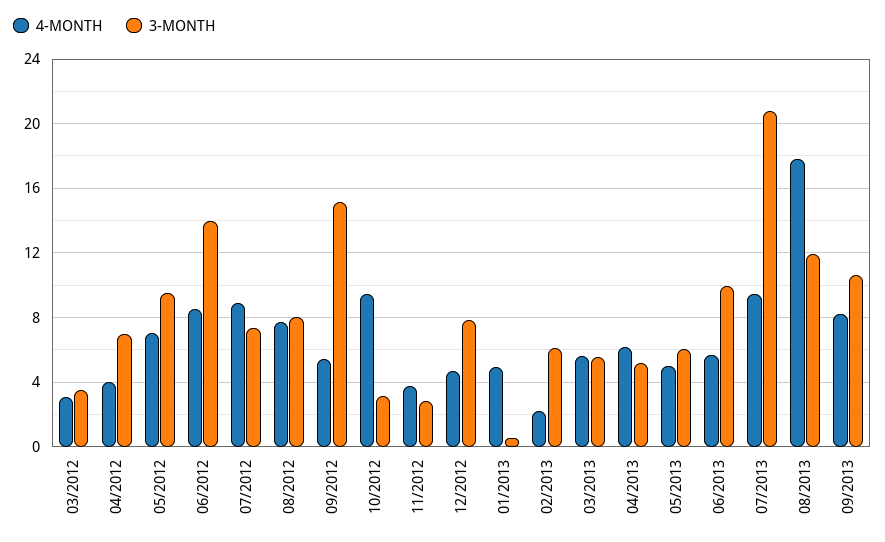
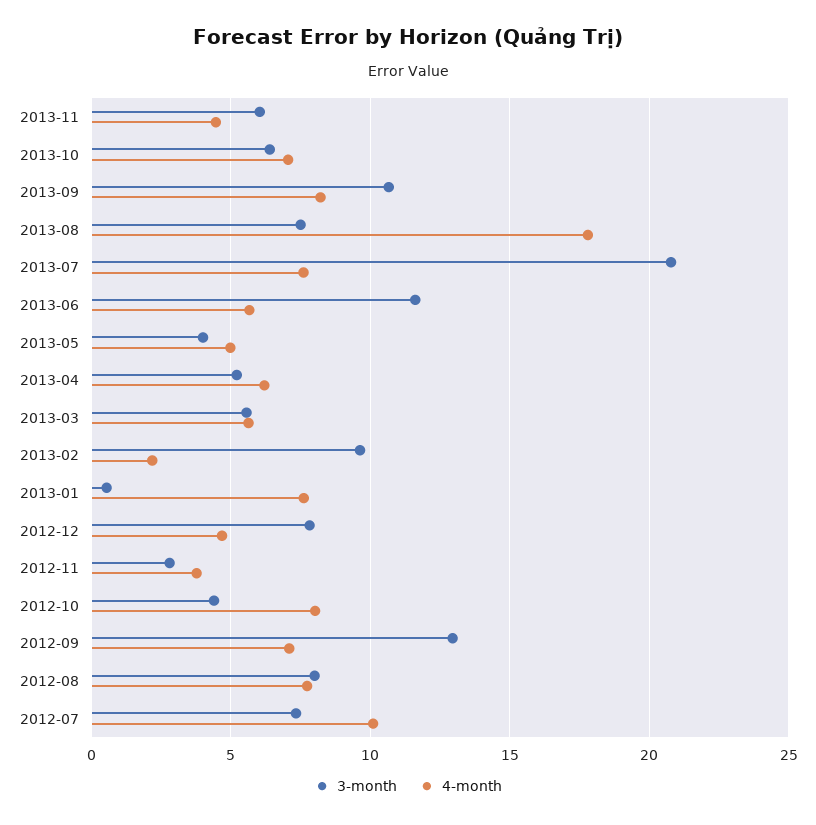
4-MONTH, 03/2012: 3 -> none
3-MONTH, 03/2012: 3.5 -> none
4-MONTH, 04/2012: 4 -> none
3-MONTH, 04/2012: 7 -> none
4-MONTH, 05/2012: 7 -> none
3-MONTH, 05/2012: 9.5 -> none
4-MONTH, 06/2012: 8.5 -> none
3-MONTH, 06/2012: 14 -> none
4-MONTH, 07/2012: 9 -> 10
4-MONTH, 09/2012: 5.5 -> 7
3-MONTH, 09/2012: 15 -> 13
4-MONTH, 10/2012: 9.5 -> 8
3-MONTH, 10/2012: 3 -> 4.5
4-MONTH, 01/2013: 5 -> 7.5
3-MONTH, 02/2013: 6 -> 9.5
3-MONTH, 05/2013: 6 -> 4
3-MONTH, 06/2013: 10 -> 11.5
4-MONTH, 07/2013: 9.5 -> 7.5
3-MONTH, 08/2013: 12 -> 7.5
3-MONTH, 2013-11: none -> 6
4-MONTH, 2013-11: none -> 4.5
3-MONTH, 2013-10: none -> 6.5
4-MONTH, 2013-10: none -> 7

